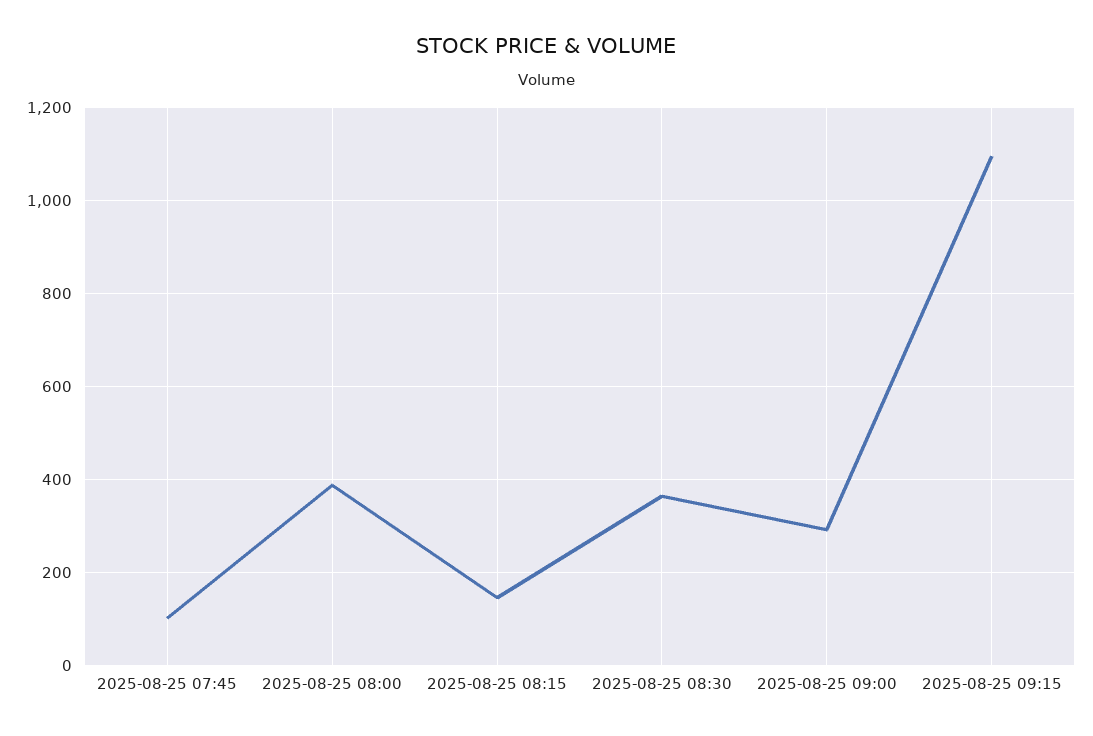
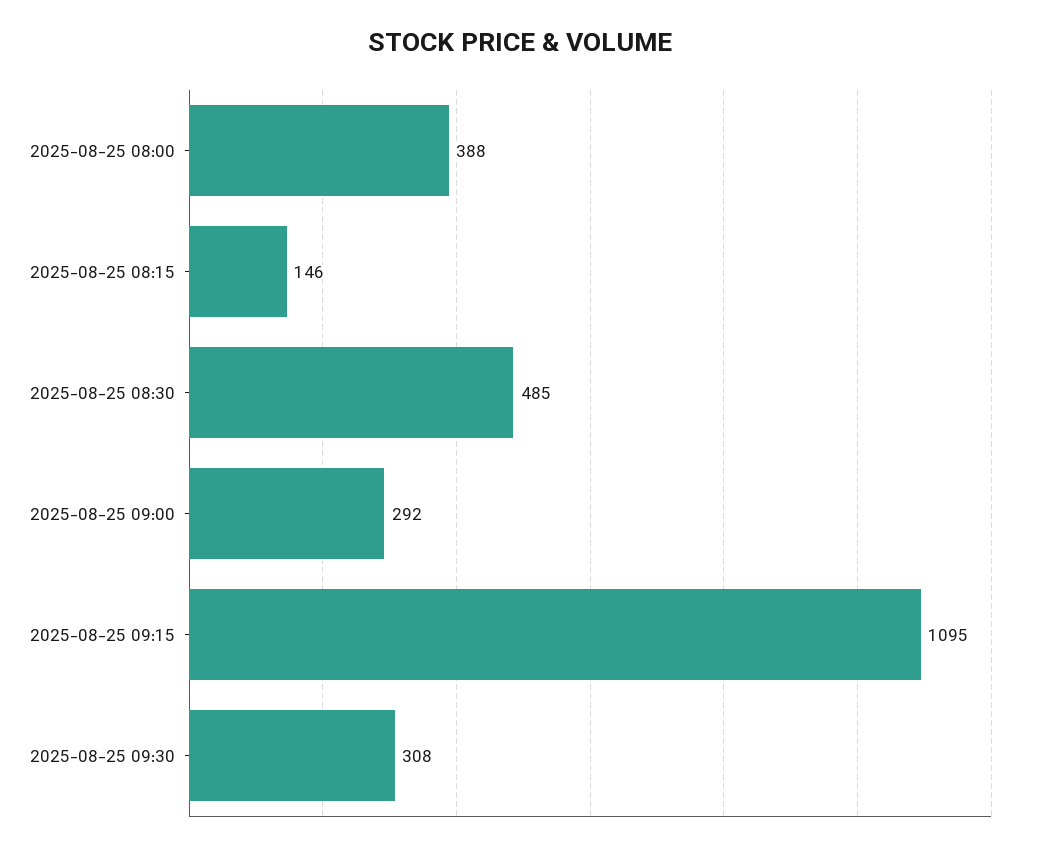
2025-08-25 07:45: 100 -> none
2025-08-25 08:30: 360 -> 485
2025-08-25 09:30: none -> 308

